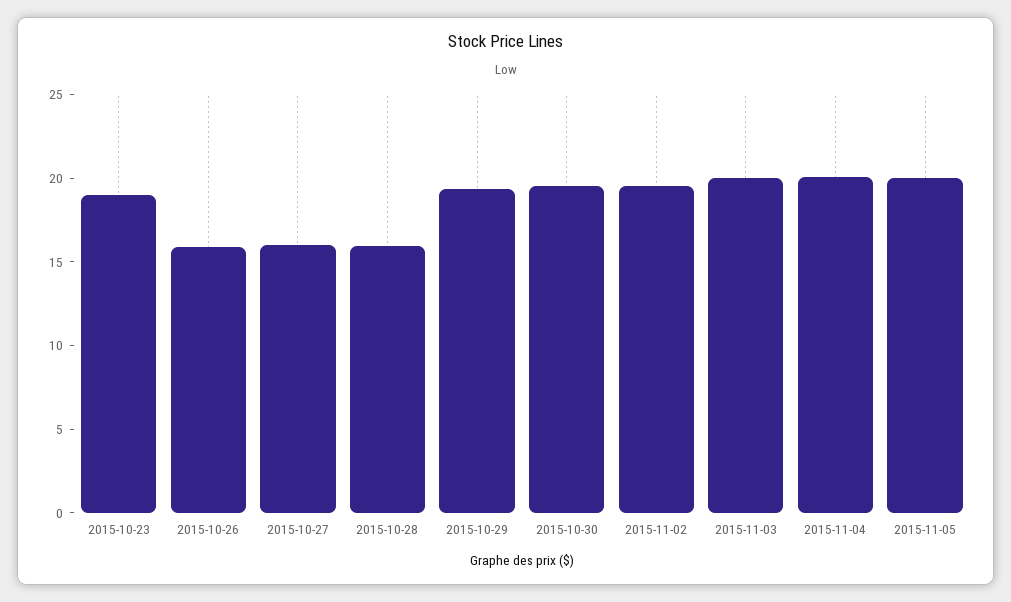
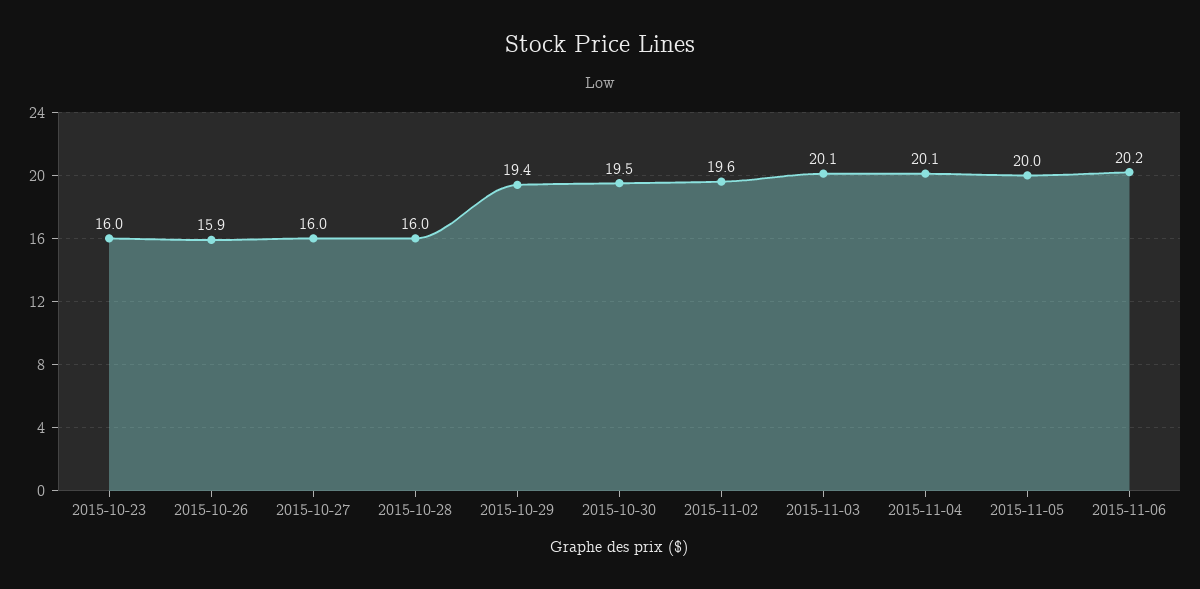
2015-10-23: 19 -> 16
2015-11-06: none -> 20.2

